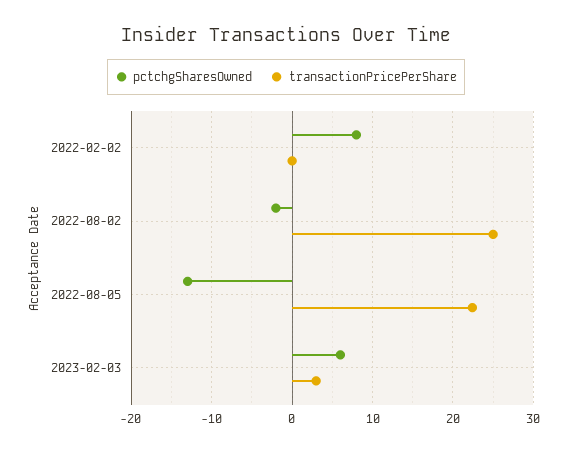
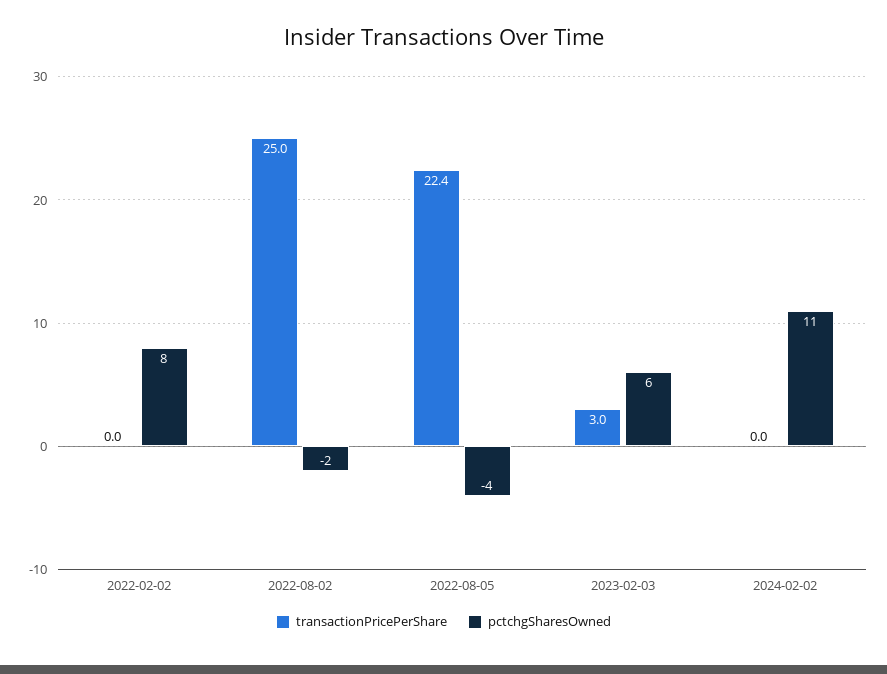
pctchgSharesOwned, 2022-08-05: -13 -> -4
transactionPricePerShare, 2024-02-02: none -> 0
pctchgSharesOwned, 2024-02-02: none -> 11

